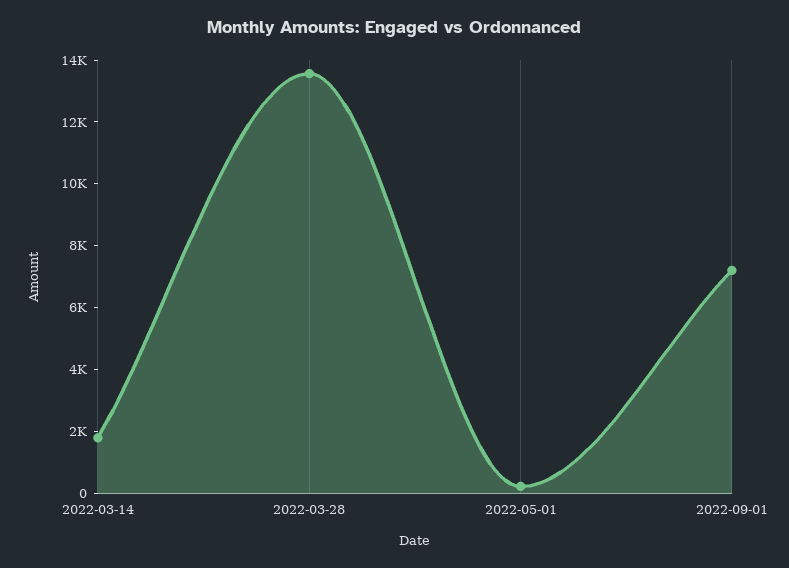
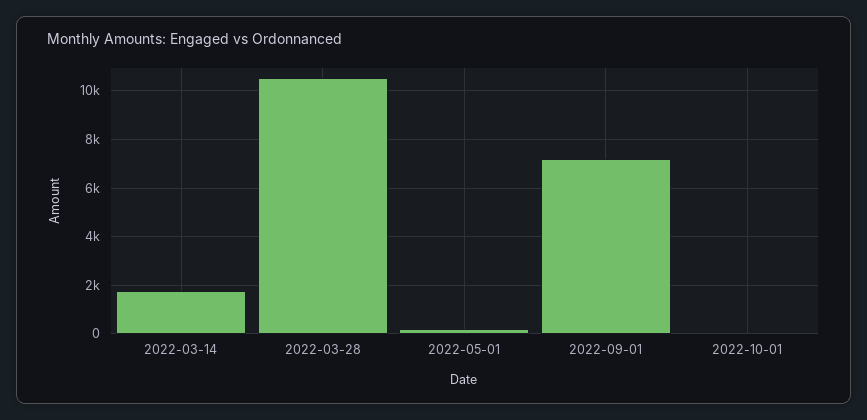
2022-03-28: 13500 -> 10500
2022-10-01: none -> 0

